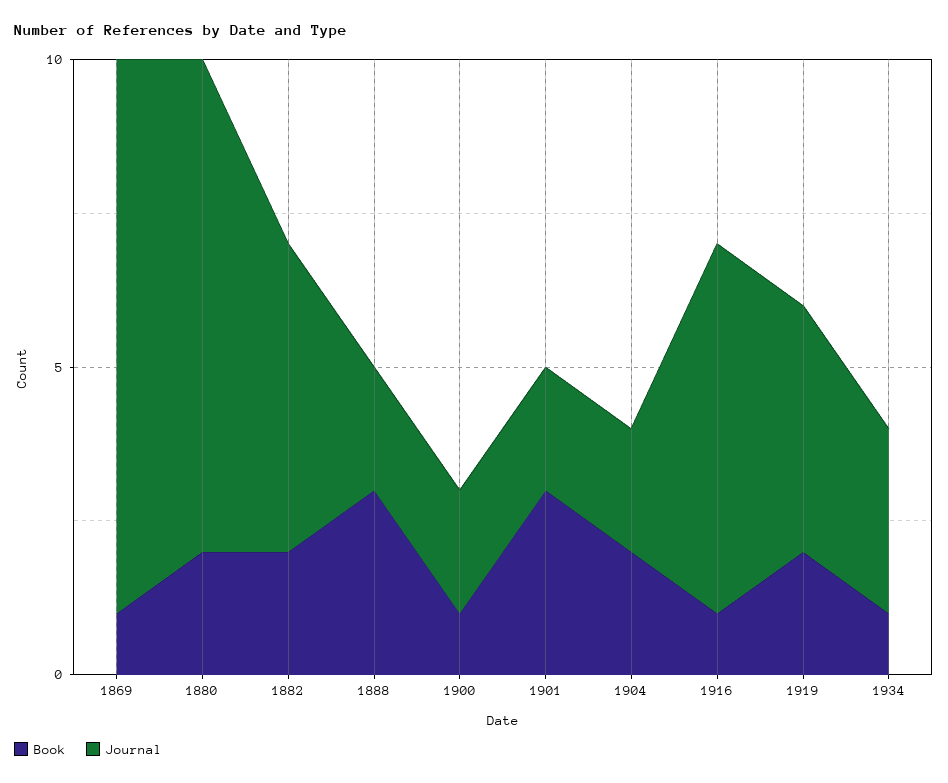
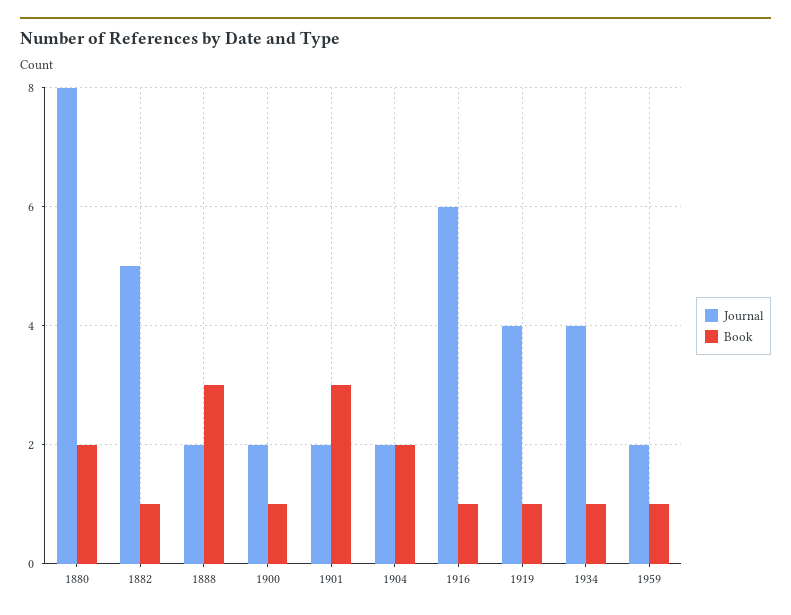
Book, 1869: 1 -> none
Journal, 1869: 9 -> none
Book, 1882: 2 -> 1
Book, 1919: 2 -> 1
Journal, 1934: 3 -> 4
Journal, 1959: none -> 2
Book, 1959: none -> 1

